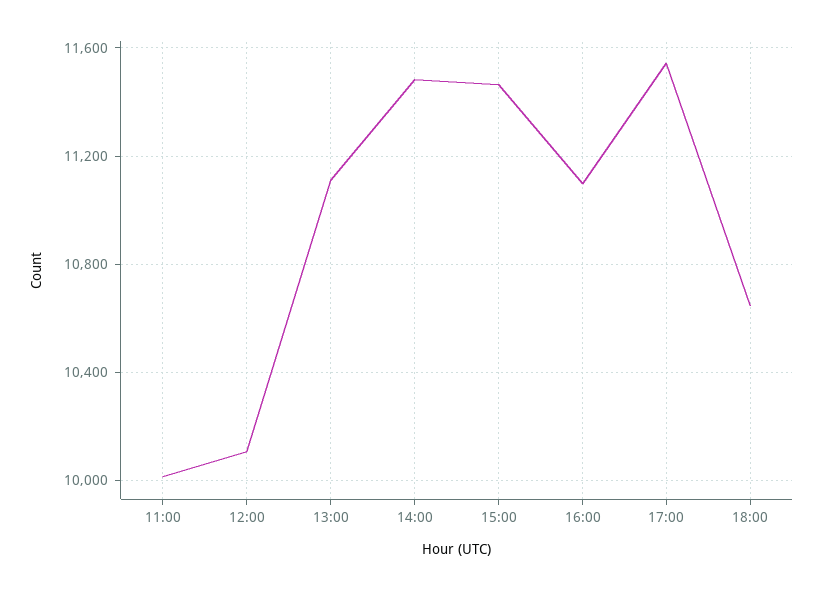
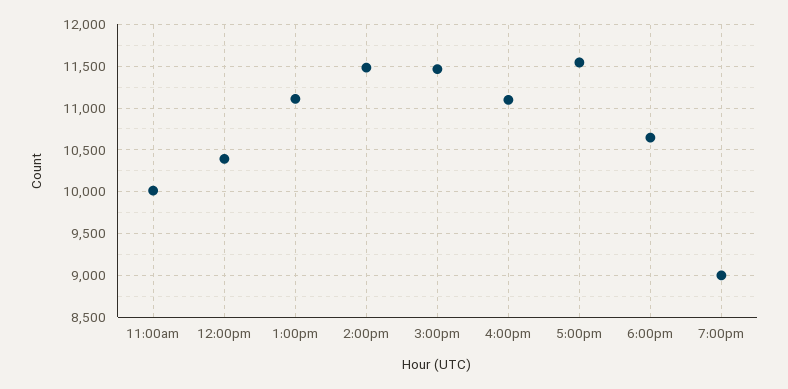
12:00: 10100 -> 10400
7:00pm: none -> 9000

